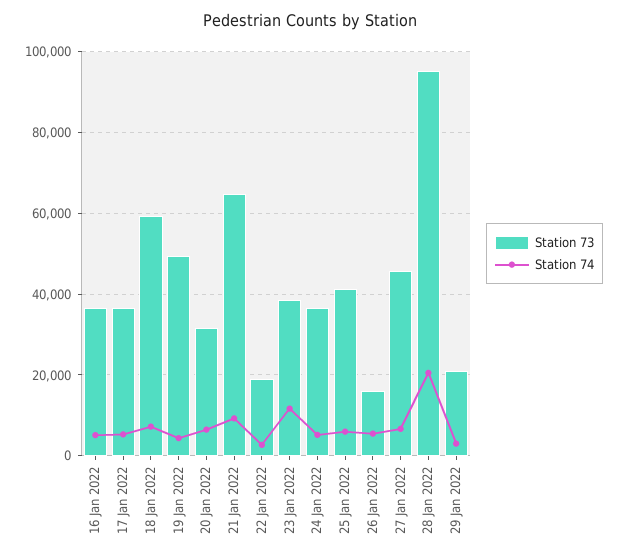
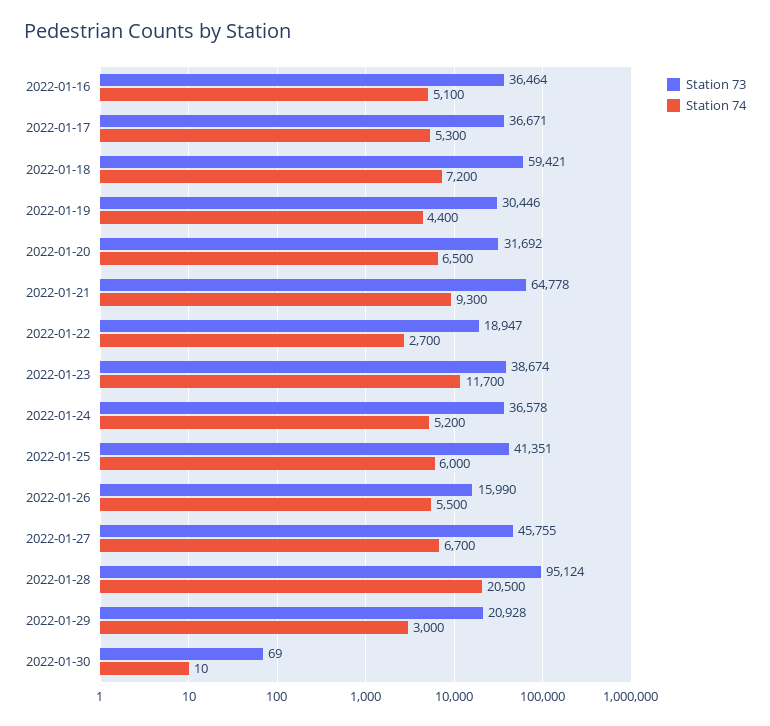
Station 73, 19 Jan 2022: 50000 -> 30446
Station 73, 2022-01-30: none -> 69
Station 74, 2022-01-30: none -> 10

